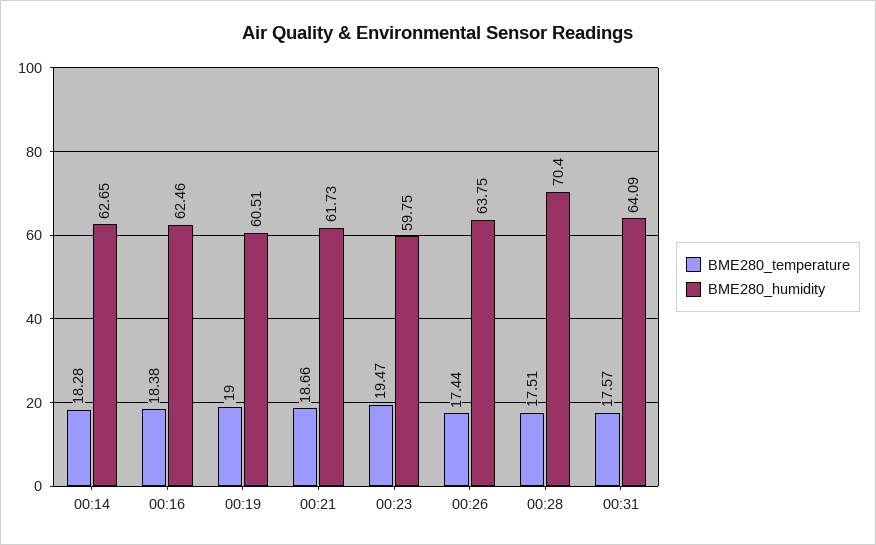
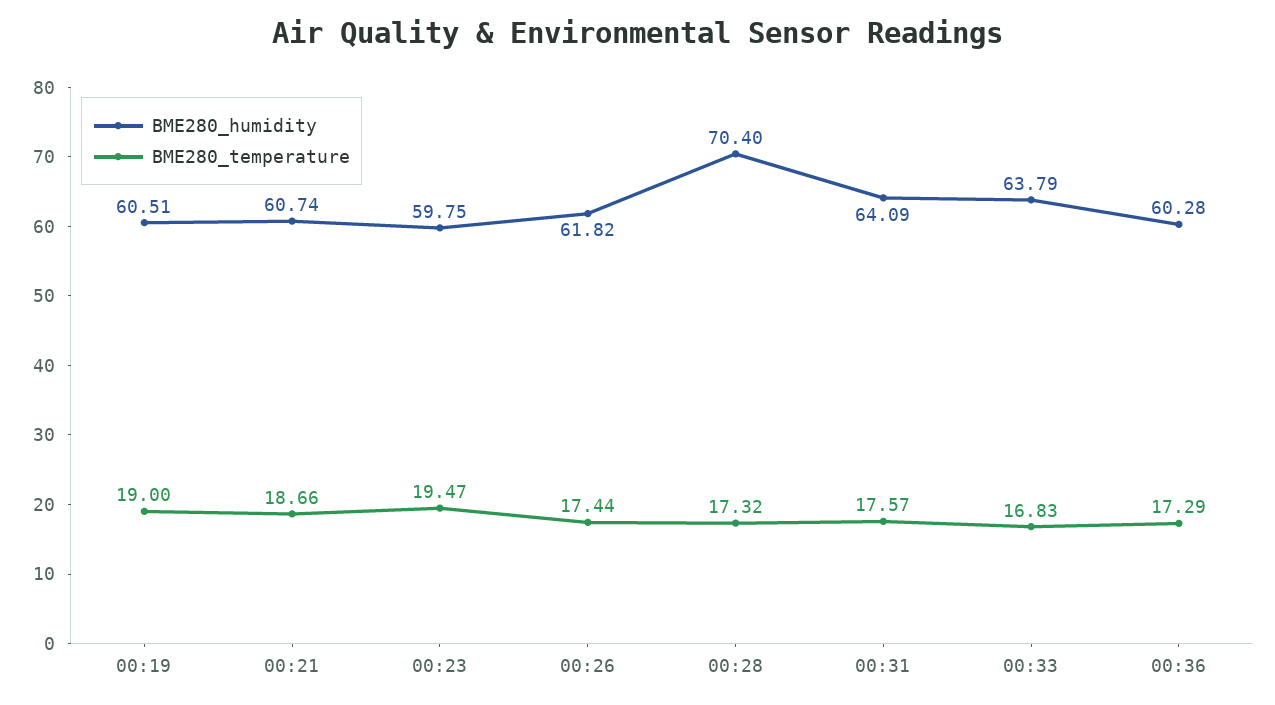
BME280_temperature, 00:14: 18.28 -> none
BME280_humidity, 00:14: 62.65 -> none
BME280_temperature, 00:16: 18.38 -> none
BME280_humidity, 00:16: 62.46 -> none
BME280_humidity, 00:21: 61.73 -> 60.74
BME280_humidity, 00:26: 63.75 -> 61.82
BME280_temperature, 00:28: 17.51 -> 17.32
BME280_humidity, 00:33: none -> 63.79
BME280_temperature, 00:33: none -> 16.83
BME280_humidity, 00:36: none -> 60.28
BME280_temperature, 00:36: none -> 17.29

